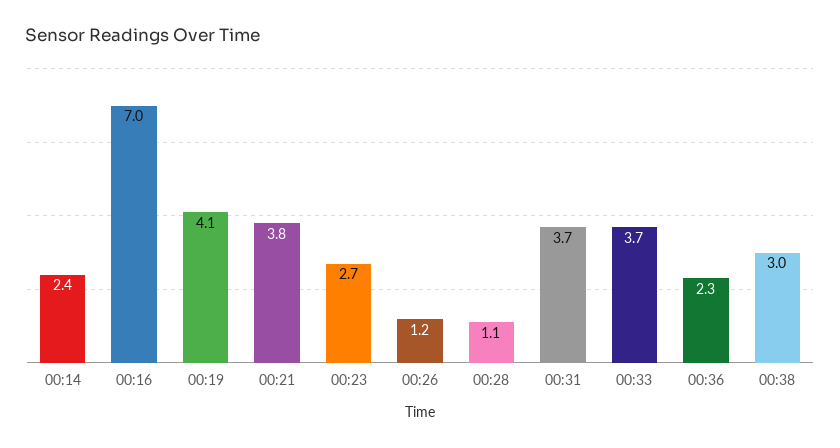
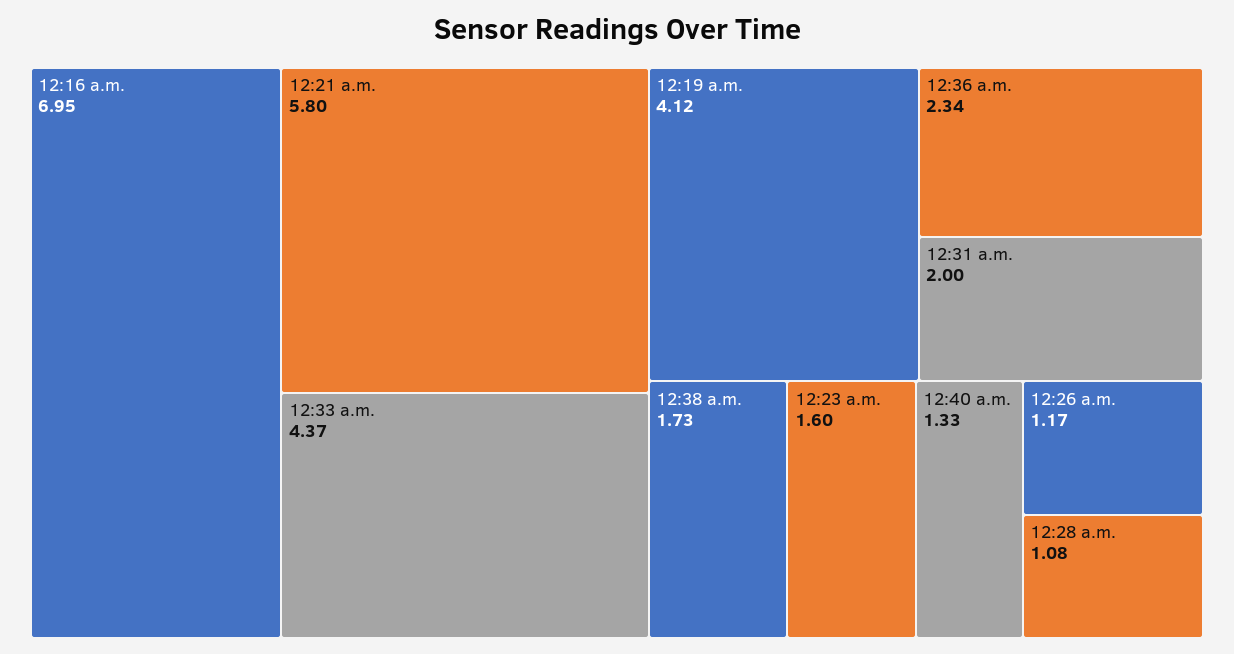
00:14: 2.4 -> none
00:21: 3.8 -> 5.8
00:23: 2.7 -> 1.6
00:31: 3.7 -> 2
00:33: 3.7 -> 4.37
00:38: 3 -> 1.73
12:40 a.m.: none -> 1.33

